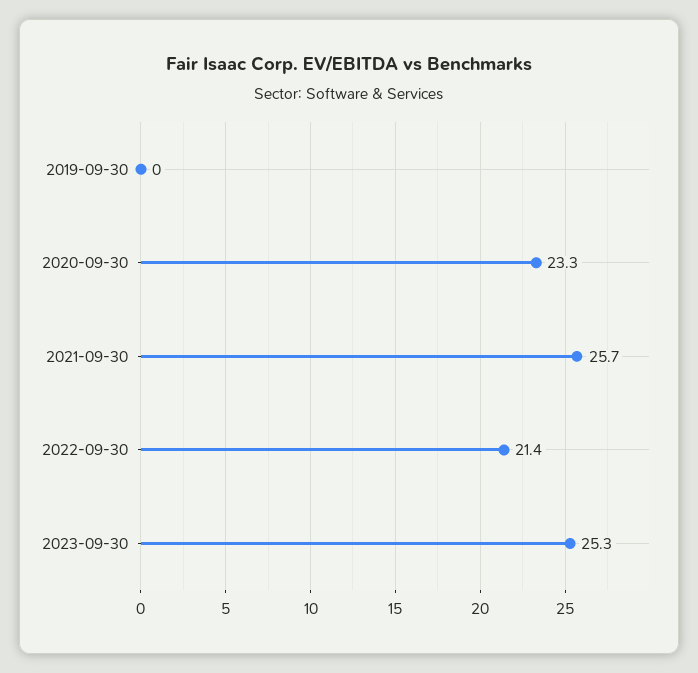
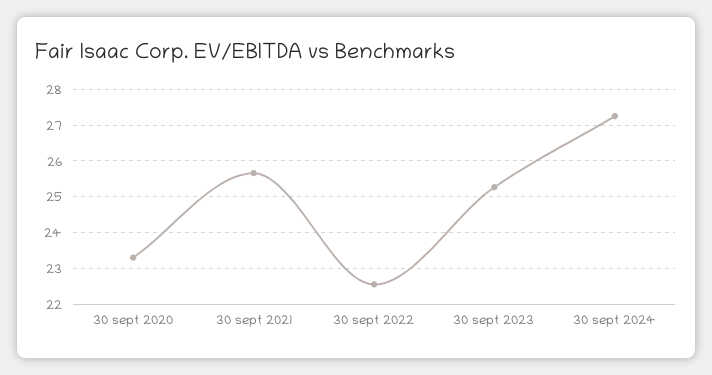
2019-09-30: 0 -> none
2022-09-30: 21.4 -> 22.6
30 sept 2024: none -> 27.2

